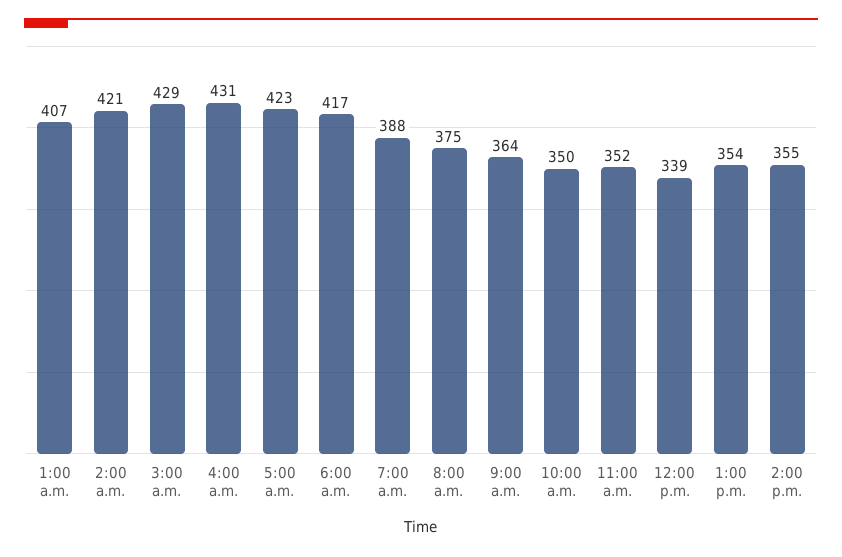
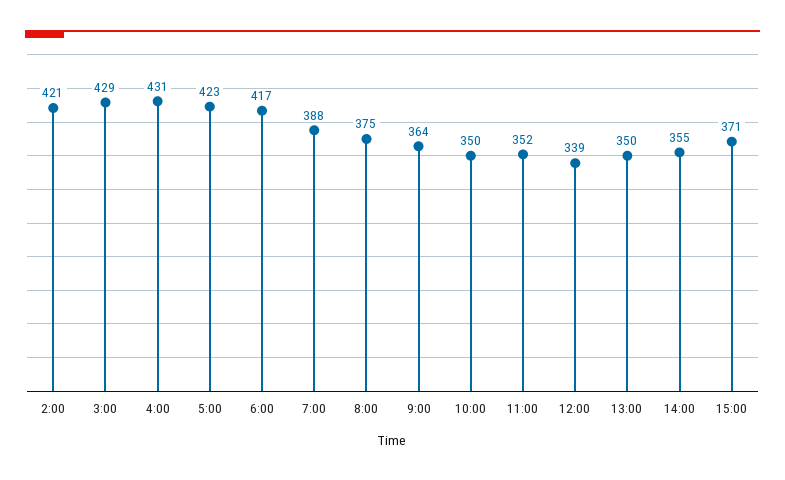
1:00 a.m.: 407 -> none
1:00 p.m.: 354 -> 350
15:00: none -> 371

